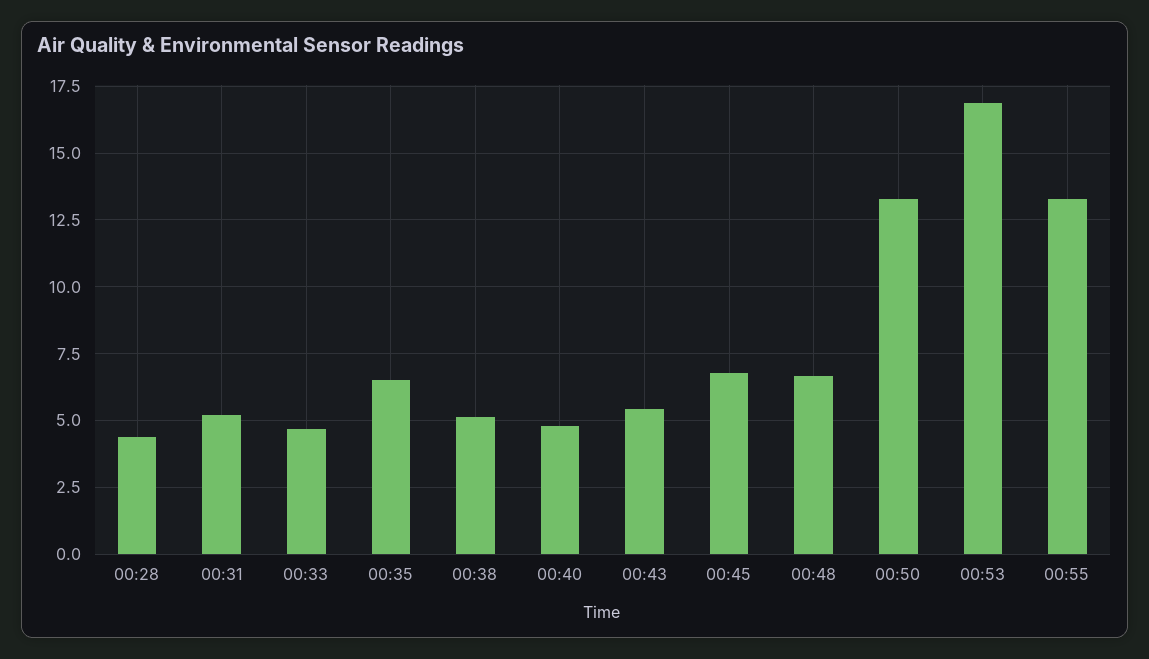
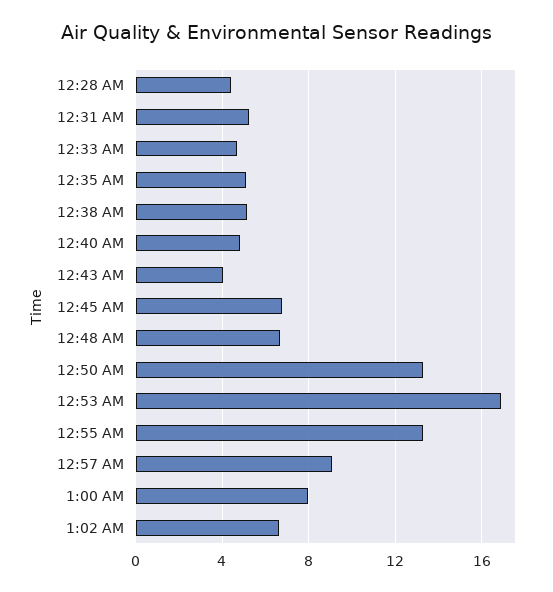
00:35: 6.5 -> 5
00:43: 5.5 -> 4
12:57 AM: none -> 9
1:00 AM: none -> 8
1:02 AM: none -> 6.5

